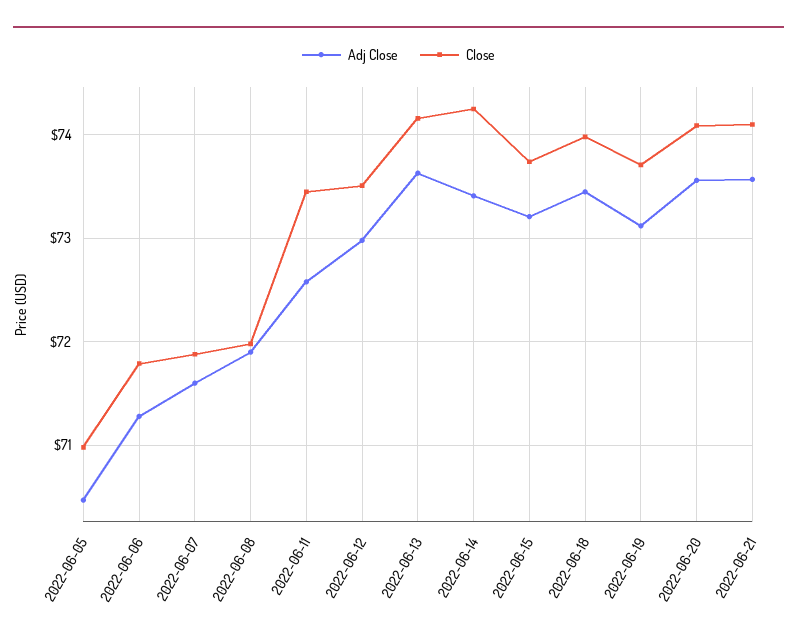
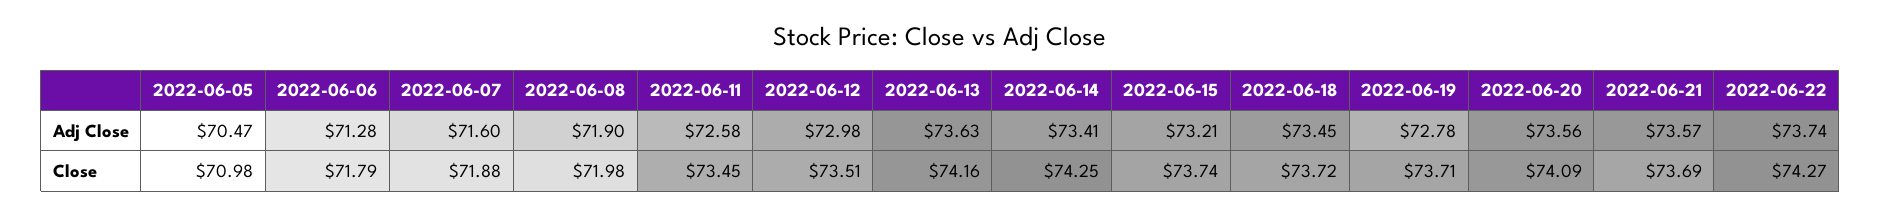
Close, 2022-06-18: 74 -> 73.72
Adj Close, 2022-06-19: 73.1 -> 72.78
Close, 2022-06-21: 74.1 -> 73.69
Adj Close, 2022-06-22: none -> 73.74
Close, 2022-06-22: none -> 74.27

